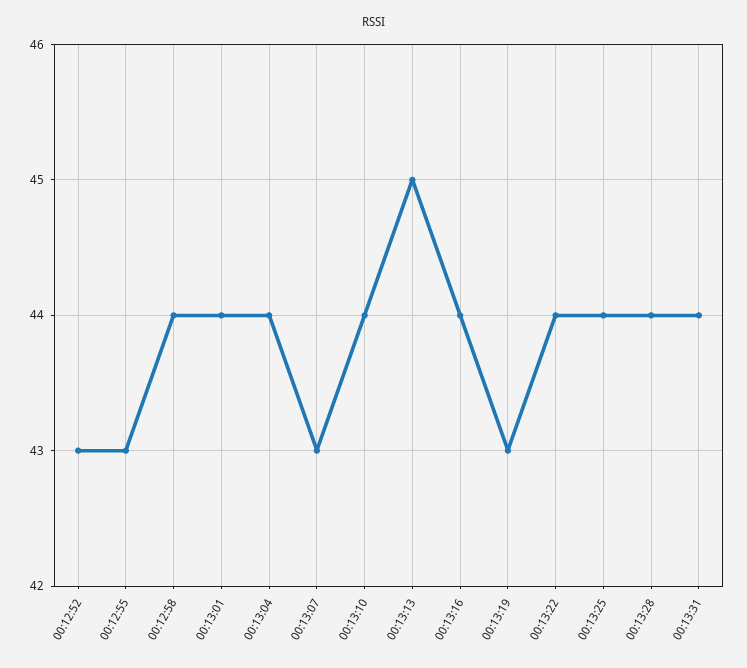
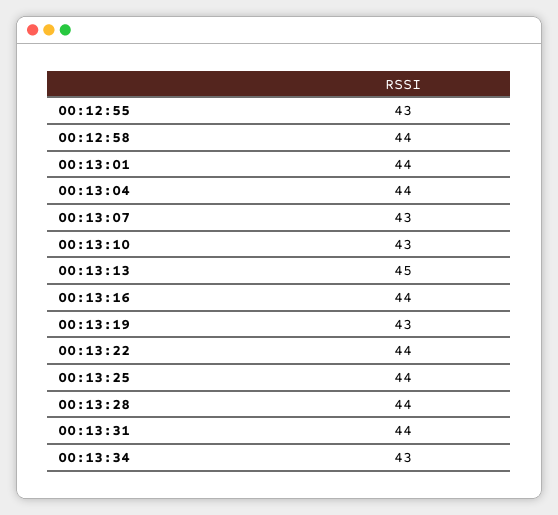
00:12:52: 43 -> none
00:13:10: 44 -> 43
00:13:34: none -> 43

